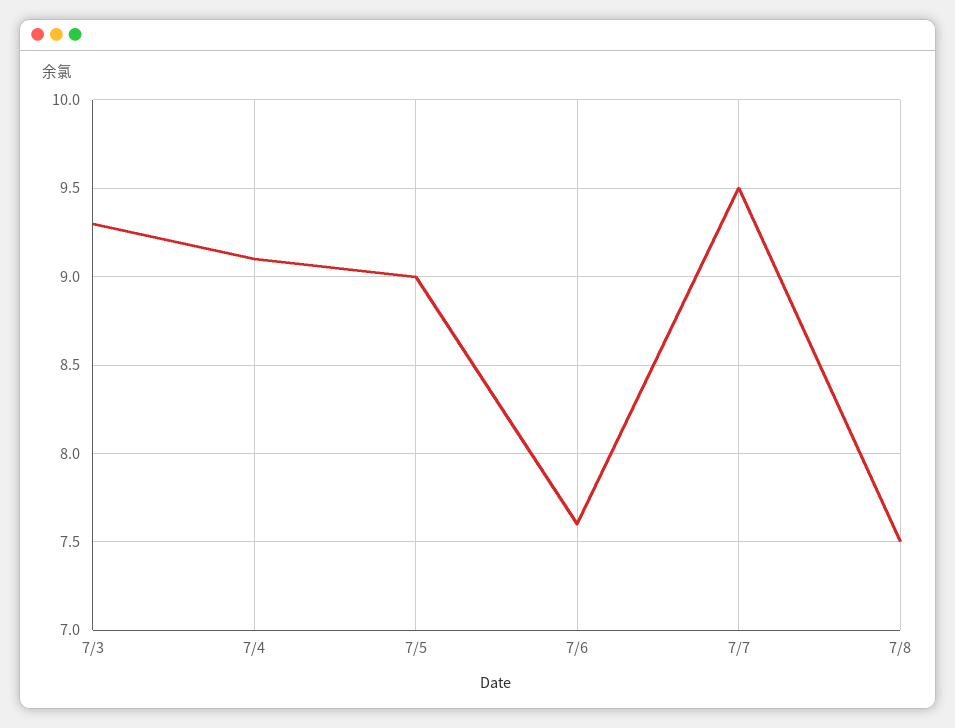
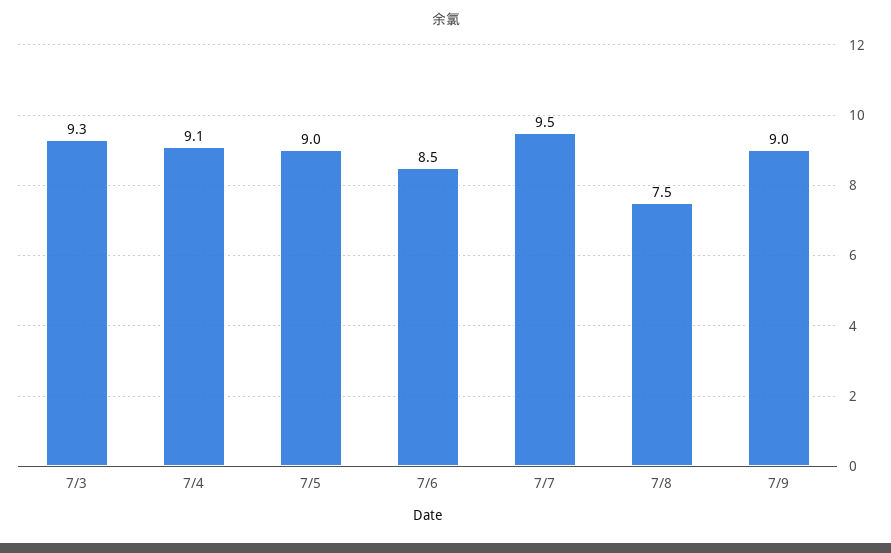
7/6: 7.6 -> 8.5
7/9: none -> 9

